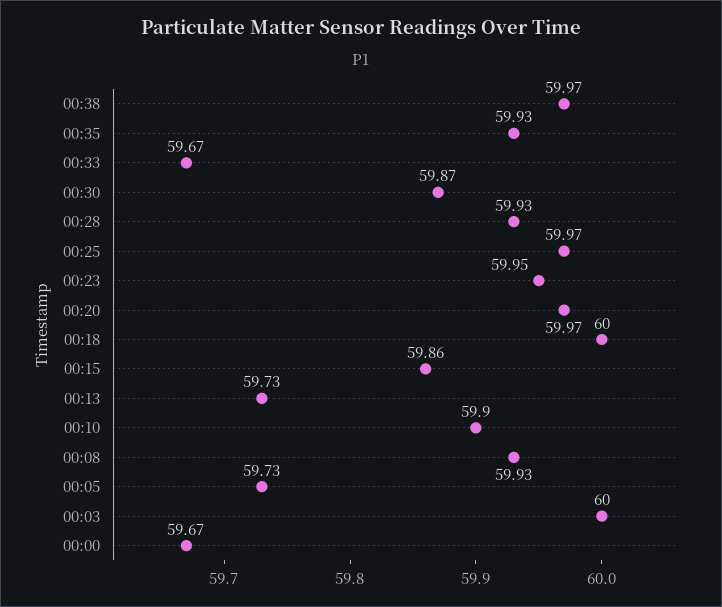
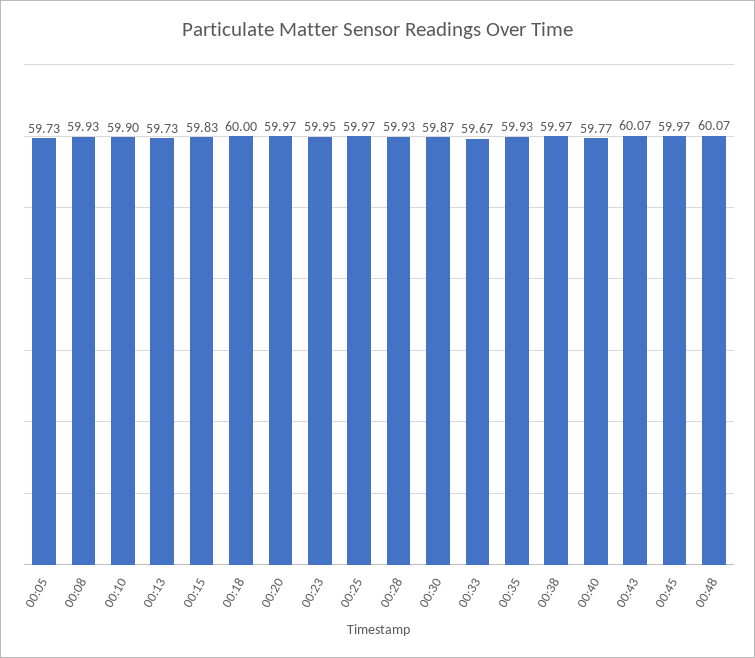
00:15: 59.86 -> 59.83
00:03: 60 -> none
00:00: 59.67 -> none
00:40: none -> 59.77
00:43: none -> 60.07
00:45: none -> 59.97
00:48: none -> 60.07

